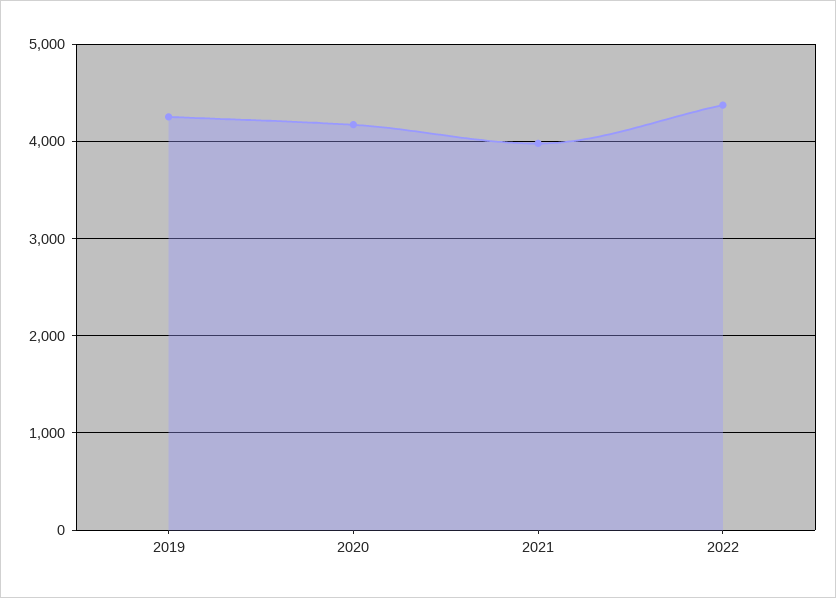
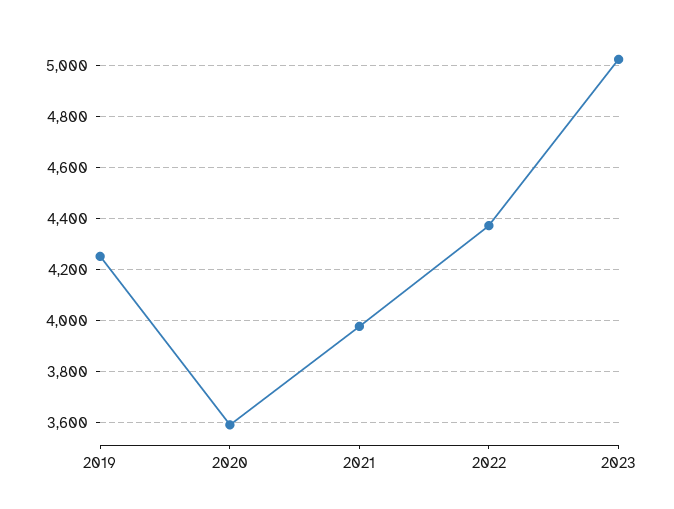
2020: 4200 -> 3600
2023: none -> 5025

